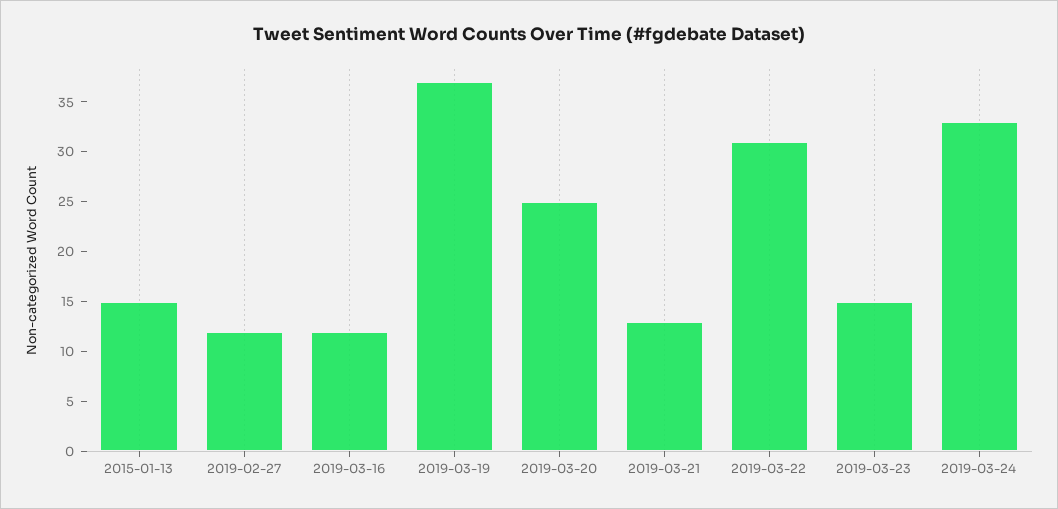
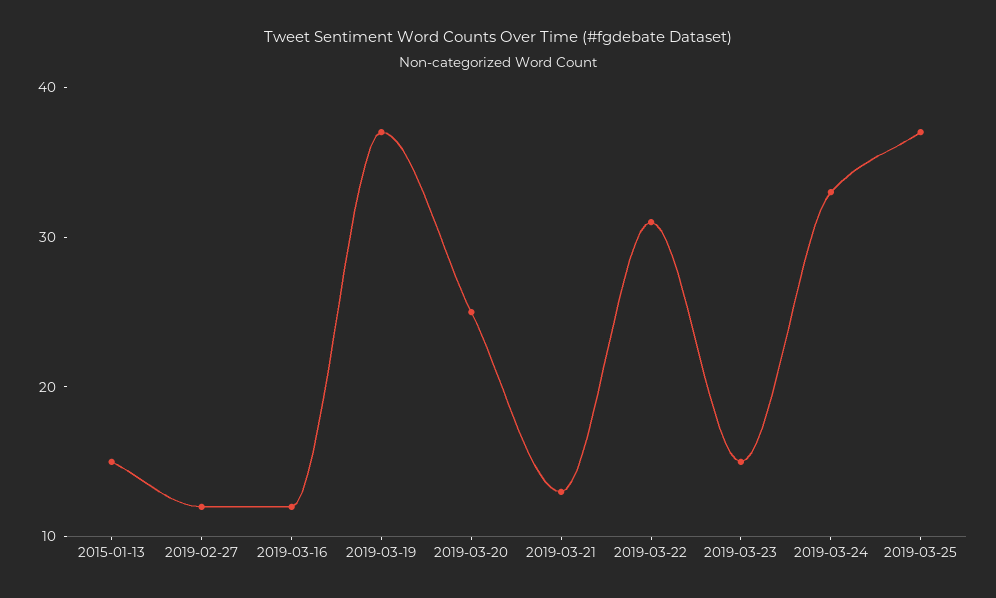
2019-03-25: none -> 37

